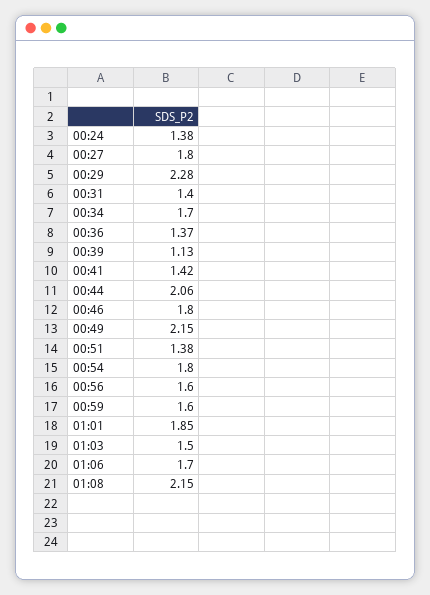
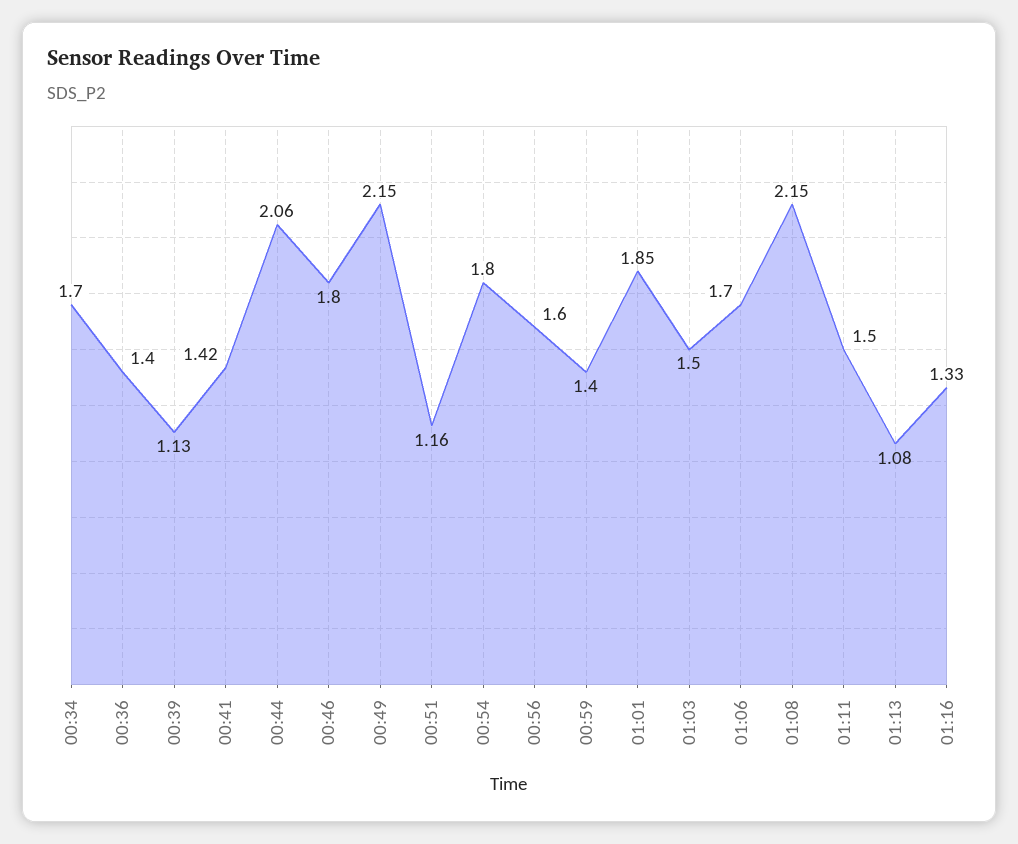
00:24: 1.38 -> none
00:27: 1.8 -> none
00:29: 2.28 -> none
00:31: 1.4 -> none
00:36: 1.37 -> 1.4
00:51: 1.38 -> 1.16
00:59: 1.6 -> 1.4
01:11: none -> 1.5
01:13: none -> 1.08
01:16: none -> 1.33

